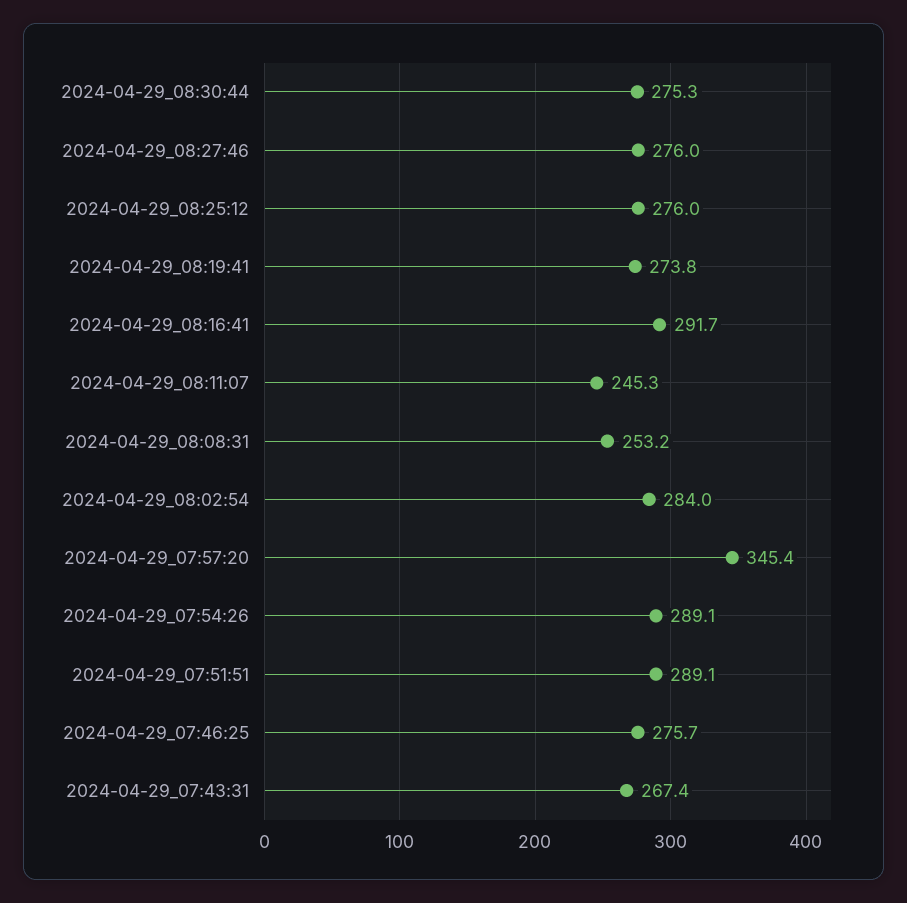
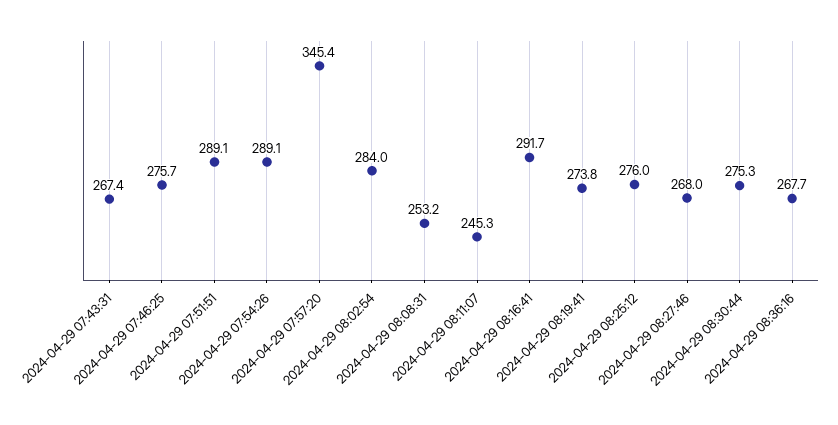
2024-04-29_08:27:46: 276 -> 268
2024-04-29 08:36:16: none -> 267.7

